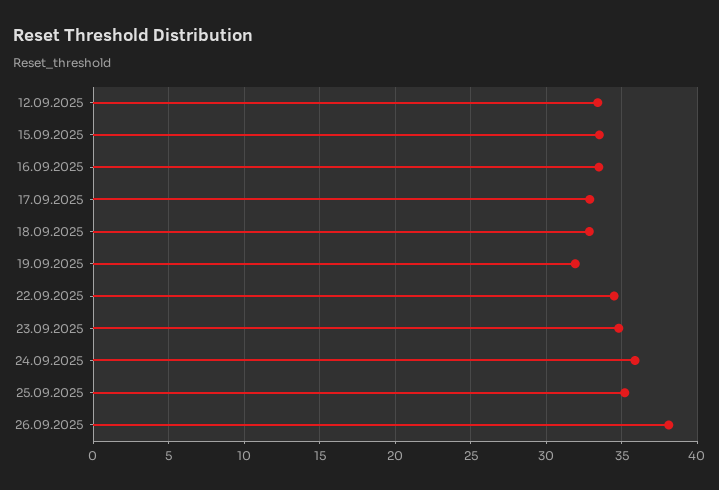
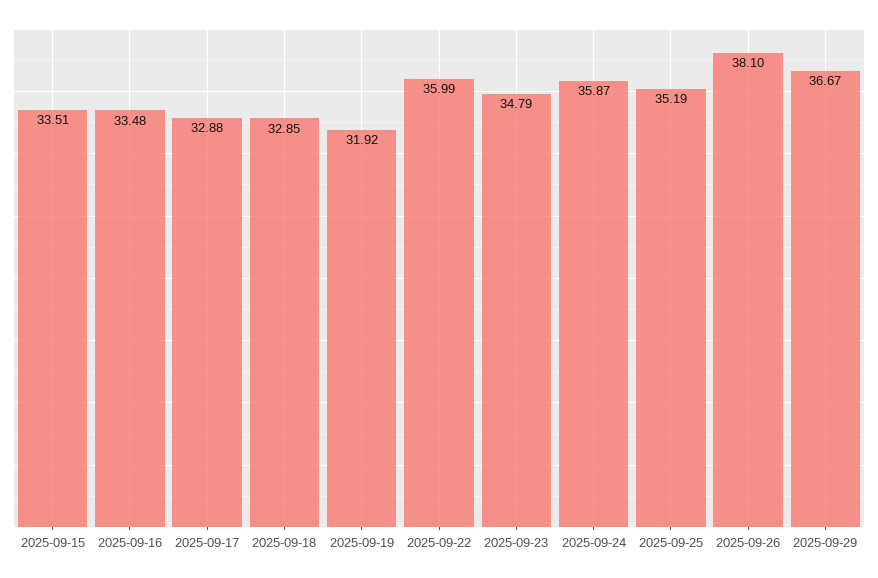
12.09.2025: 33.5 -> none
22.09.2025: 34.5 -> 35.99
2025-09-29: none -> 36.67

